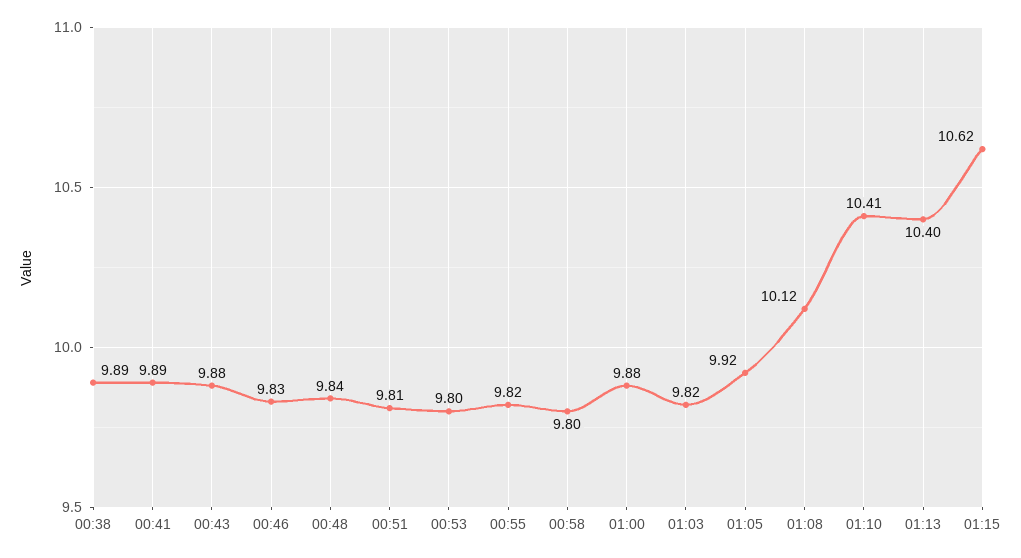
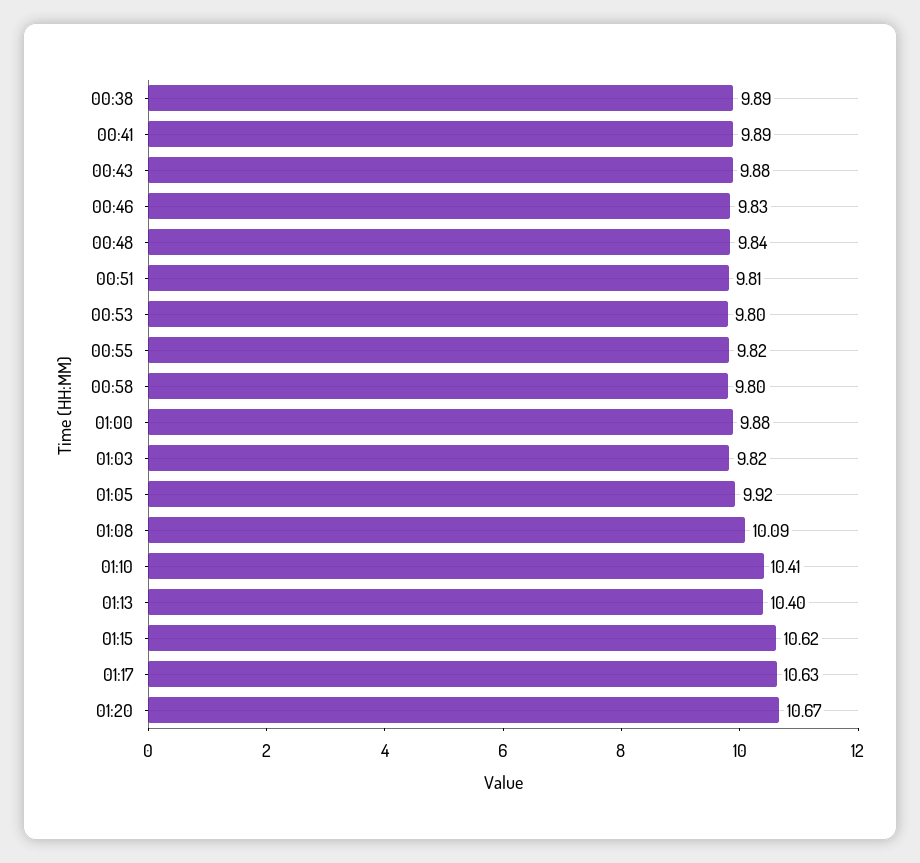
01:08: 10.12 -> 10.09
01:17: none -> 10.63
01:20: none -> 10.67

